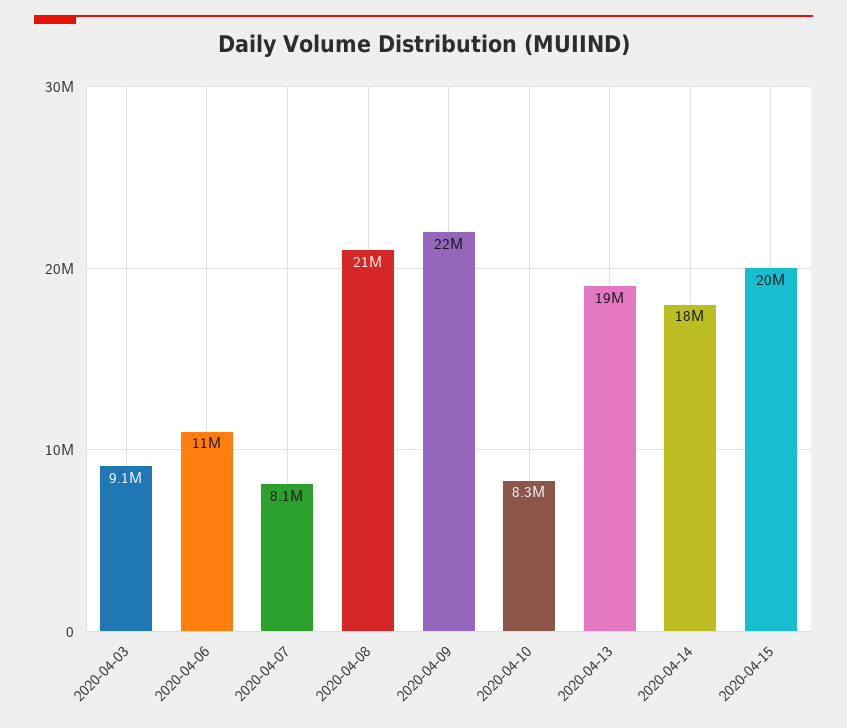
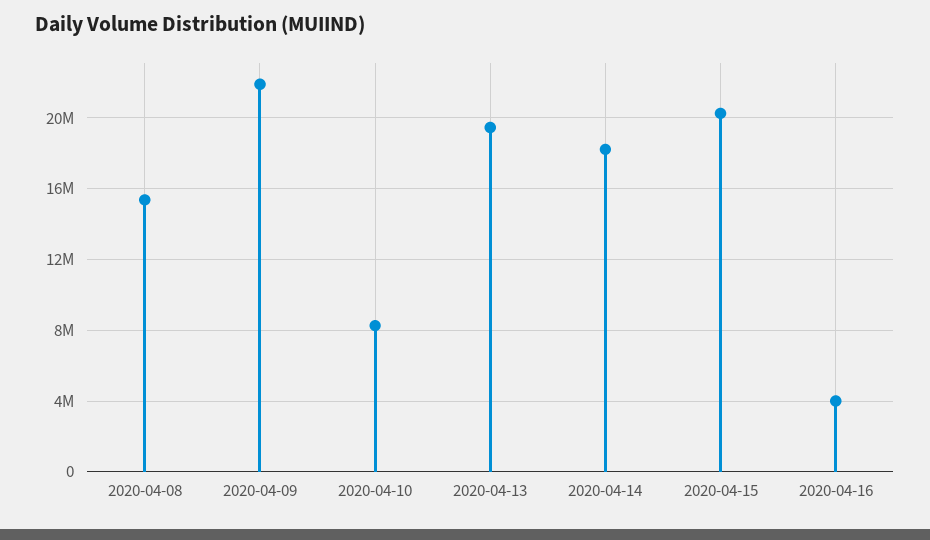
2020-04-03: 9100000 -> none
2020-04-06: 11000000 -> none
2020-04-07: 8100000 -> none
2020-04-08: 21000000 -> 15500000
2020-04-16: none -> 4000000

